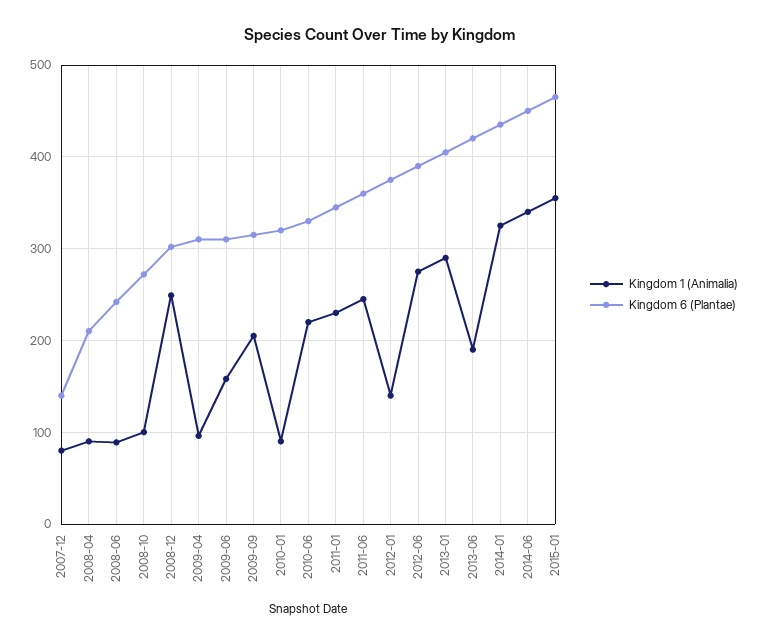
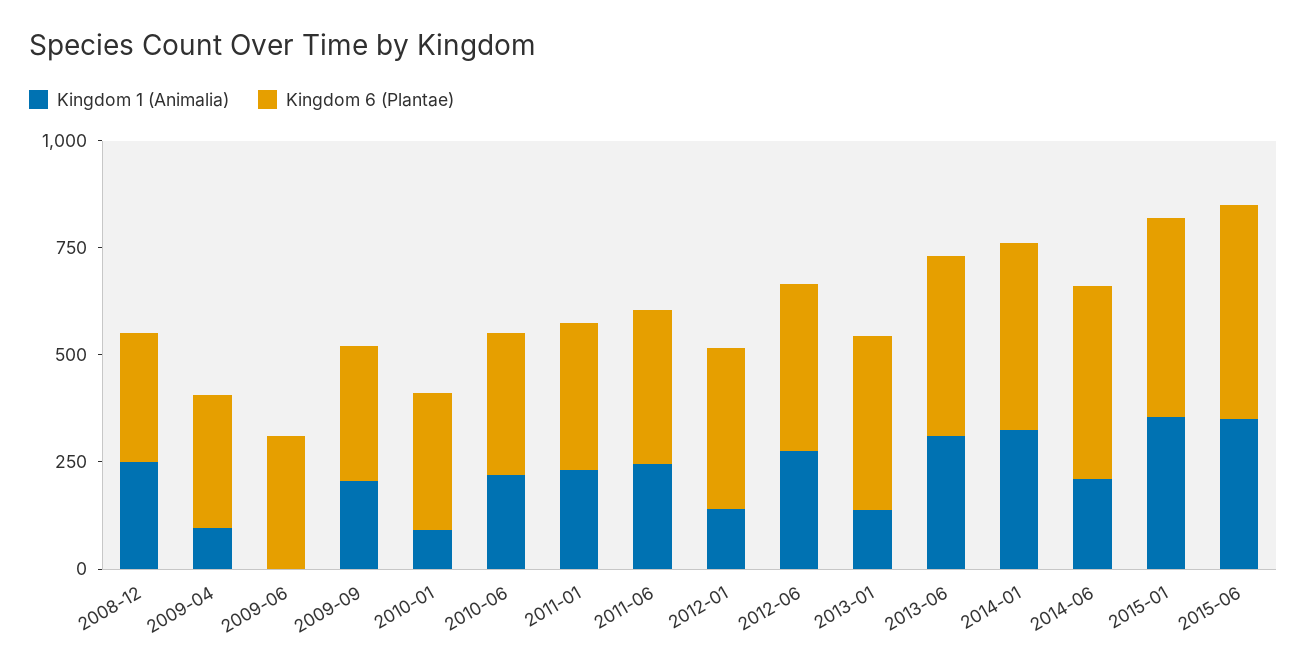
Kingdom 1 (Animalia), 2007-12: 80 -> none
Kingdom 6 (Plantae), 2007-12: 140 -> none
Kingdom 1 (Animalia), 2008-04: 90 -> none
Kingdom 6 (Plantae), 2008-04: 210 -> none
Kingdom 1 (Animalia), 2008-06: 90 -> none
Kingdom 6 (Plantae), 2008-06: 240 -> none
Kingdom 1 (Animalia), 2008-10: 100 -> none
Kingdom 6 (Plantae), 2008-10: 270 -> none
Kingdom 1 (Animalia), 2009-06: 160 -> 0
Kingdom 1 (Animalia), 2013-01: 290 -> 150
Kingdom 1 (Animalia), 2013-06: 190 -> 300
Kingdom 1 (Animalia), 2014-06: 340 -> 200
Kingdom 1 (Animalia), 2015-06: none -> 350
Kingdom 6 (Plantae), 2015-06: none -> 500

